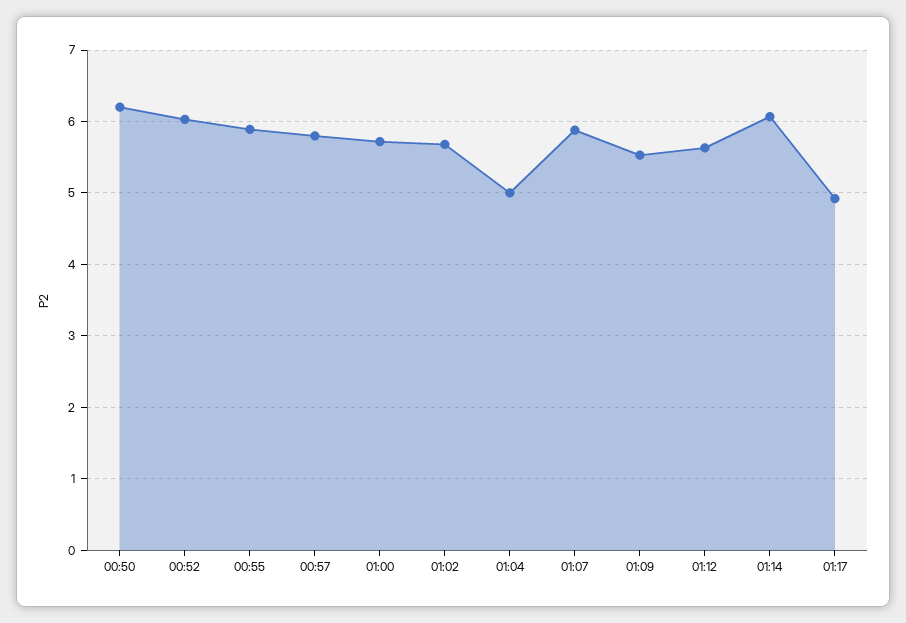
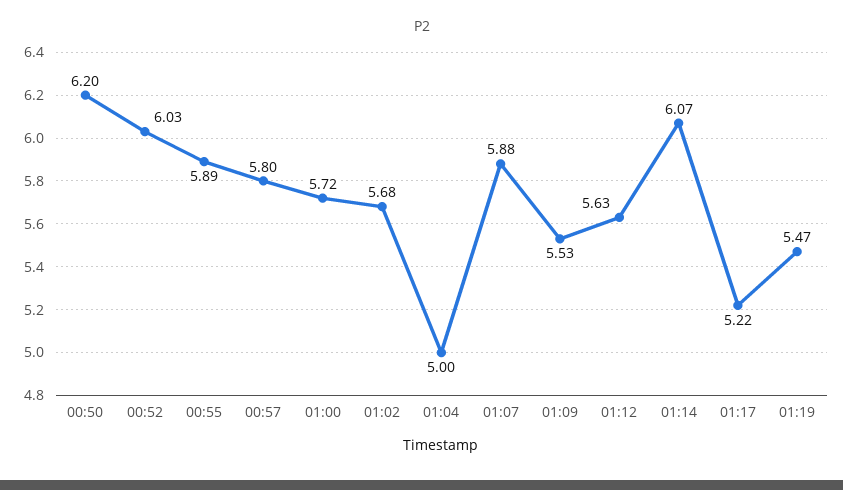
01:17: 4.9 -> 5.22
01:19: none -> 5.47

